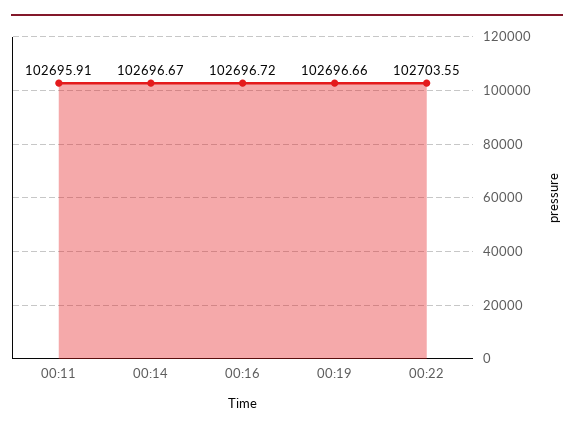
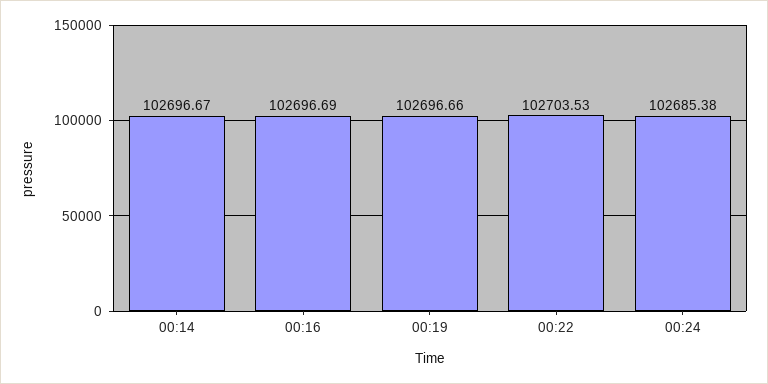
00:11: 102695.91 -> none
00:16: 102696.72 -> 102696.69
00:22: 102703.55 -> 102703.53
00:24: none -> 102685.38

